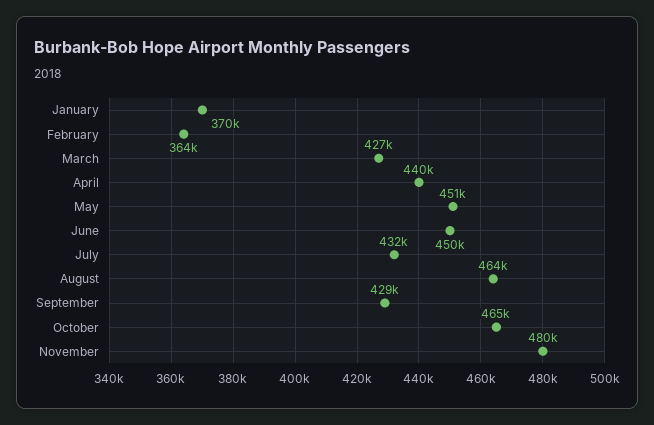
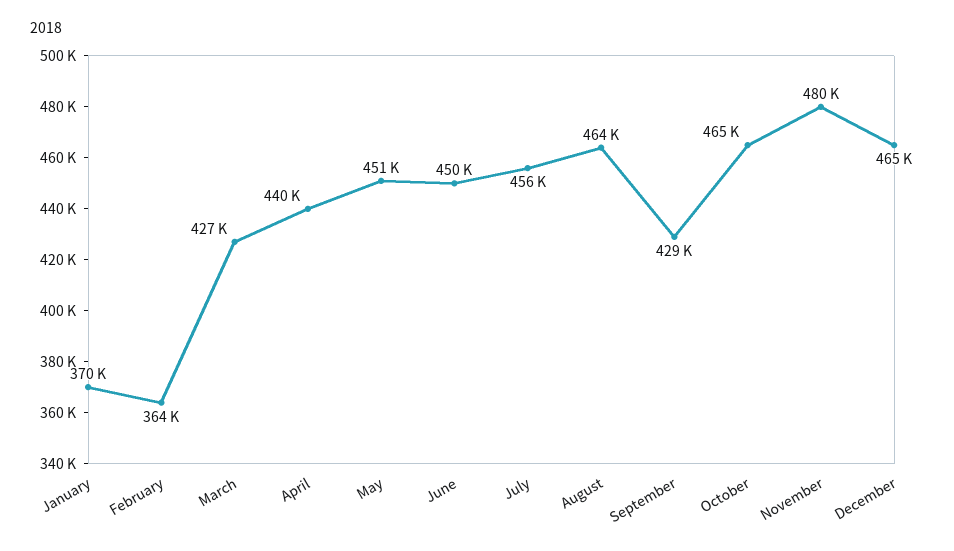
July: 432000 -> 456000
December: none -> 465000

